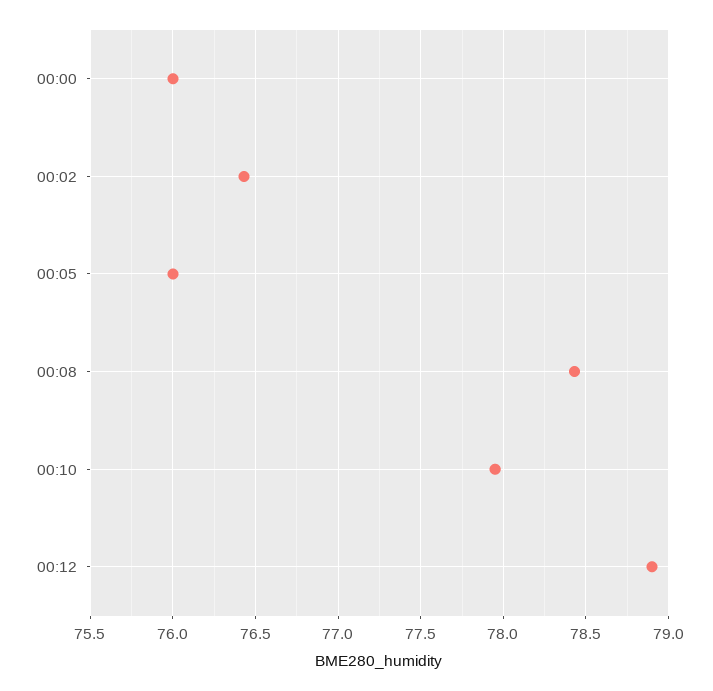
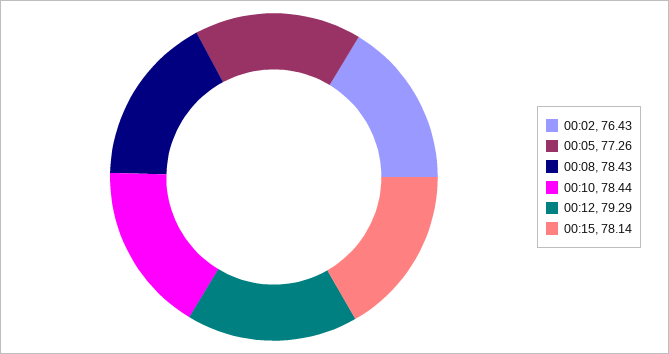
00:00: 76 -> none
00:05: 76 -> 77.26
00:10: 77.95 -> 78.44
00:12: 78.9 -> 79.29
00:15: none -> 78.14

